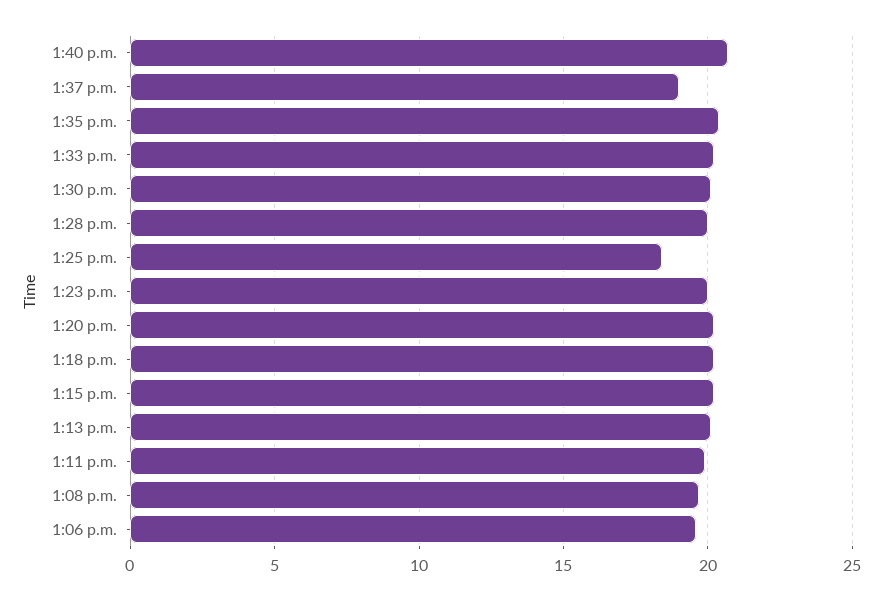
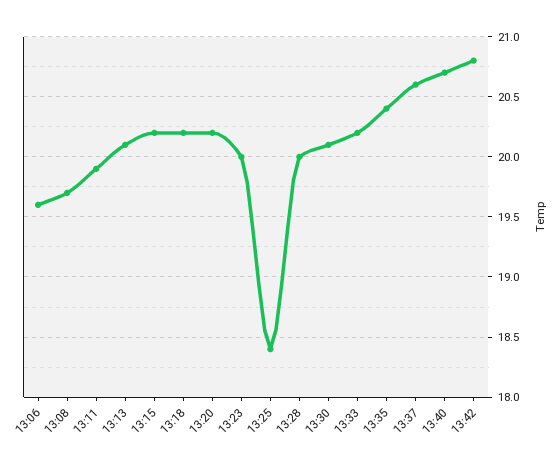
1:37 p.m.: 19 -> 20.6
13:42: none -> 20.8

